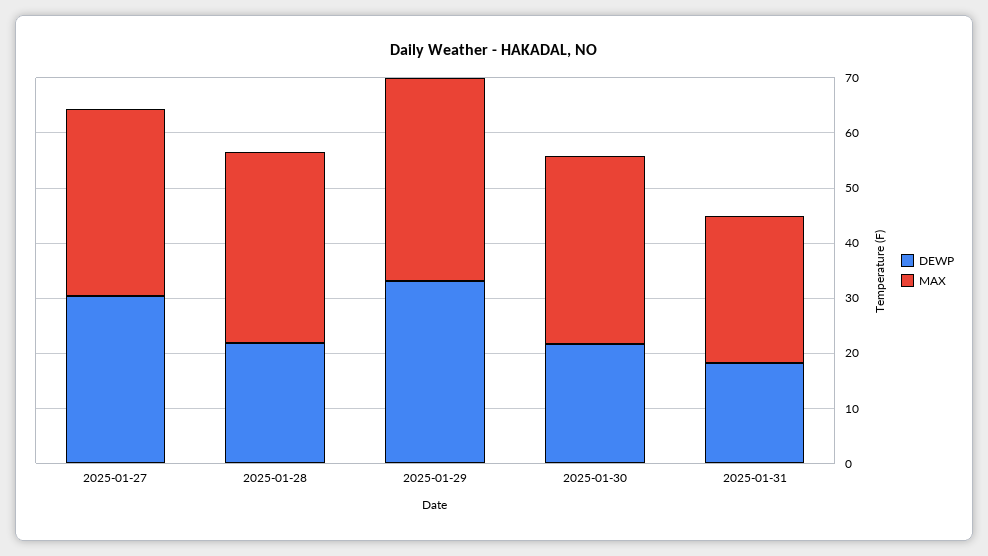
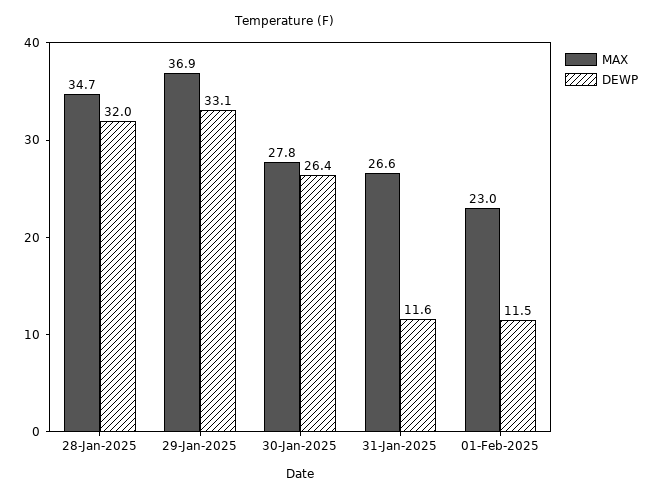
DEWP, 2025-01-27: 30 -> none
MAX, 2025-01-27: 34 -> none
DEWP, 2025-01-28: 22 -> 32
DEWP, 2025-01-30: 22 -> 26.4
MAX, 2025-01-30: 34 -> 27.8
DEWP, 2025-01-31: 18 -> 11.6
MAX, 01-Feb-2025: none -> 23
DEWP, 01-Feb-2025: none -> 11.5

